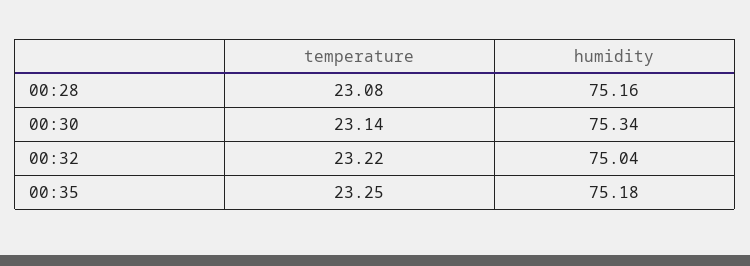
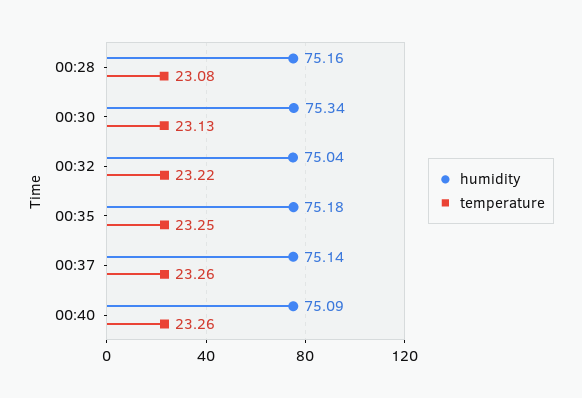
temperature, 00:30: 23.14 -> 23.13
humidity, 00:37: none -> 75.14
temperature, 00:37: none -> 23.26
humidity, 00:40: none -> 75.09
temperature, 00:40: none -> 23.26

